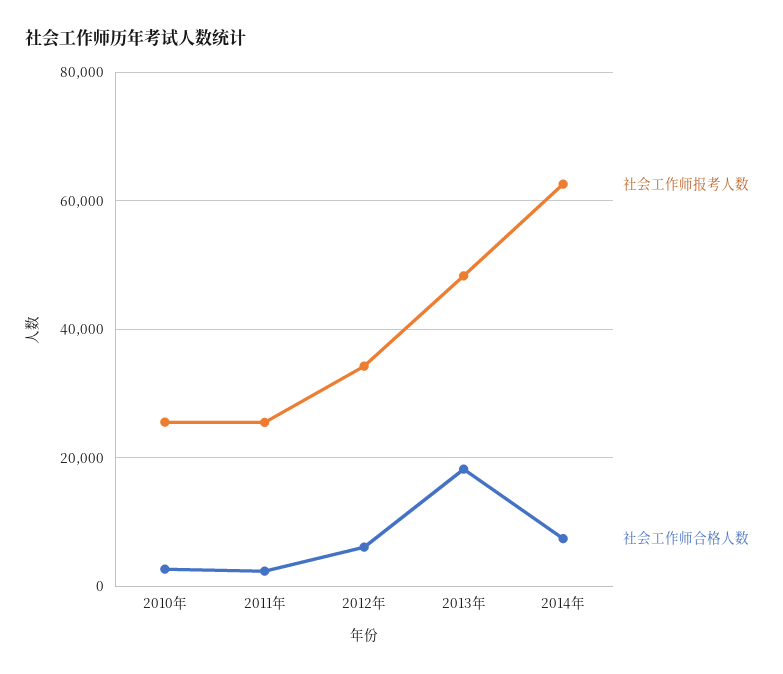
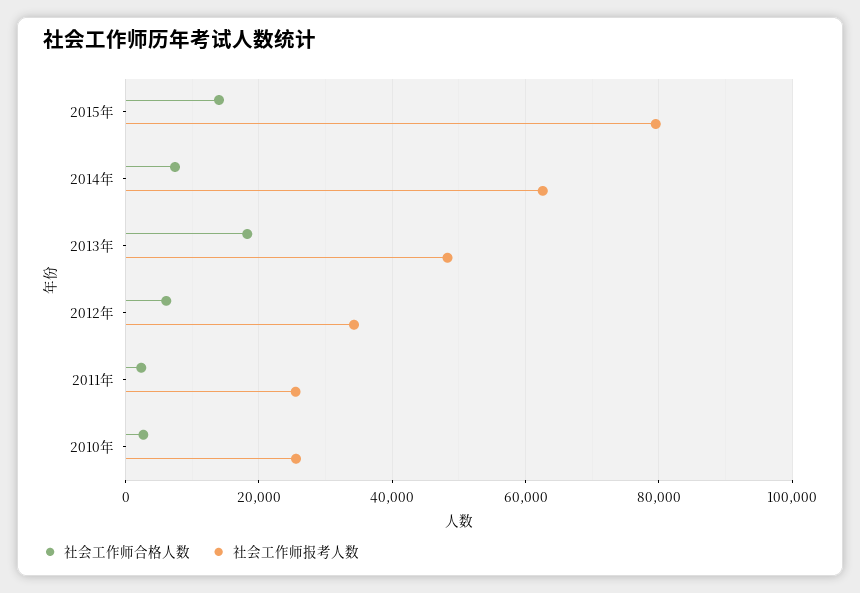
社会工作师合格人数, 2015年: none -> 14000
社会工作师报考人数, 2015年: none -> 80000

